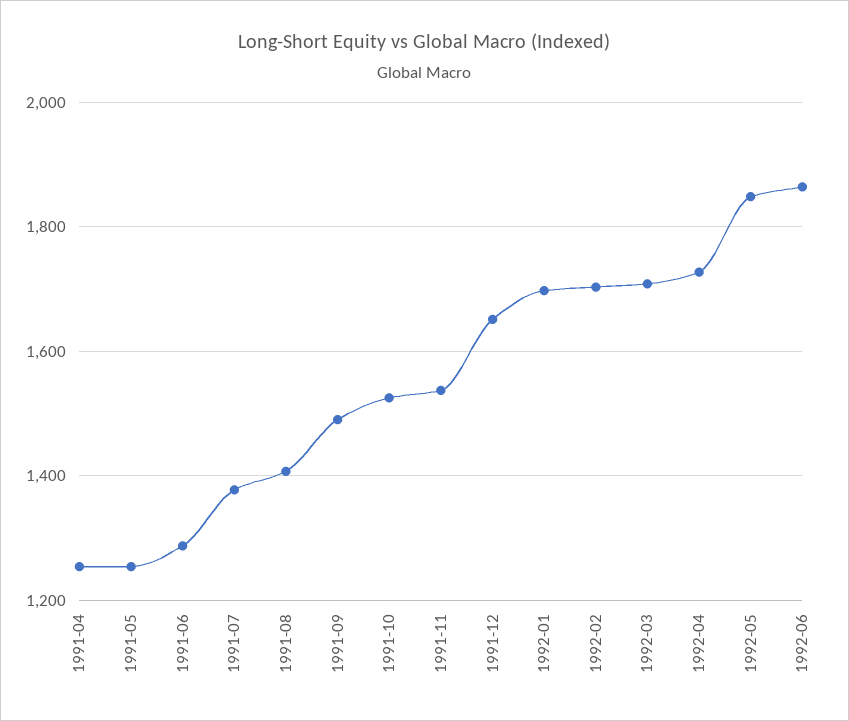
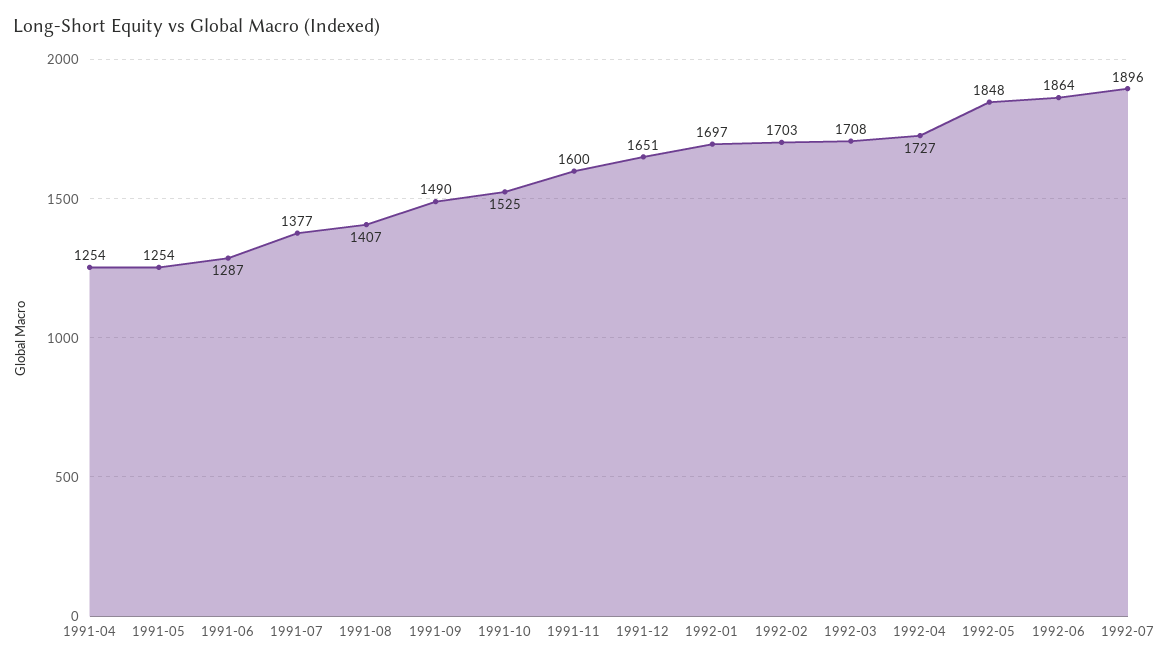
1991-11: 1540 -> 1600
1992-07: none -> 1896

